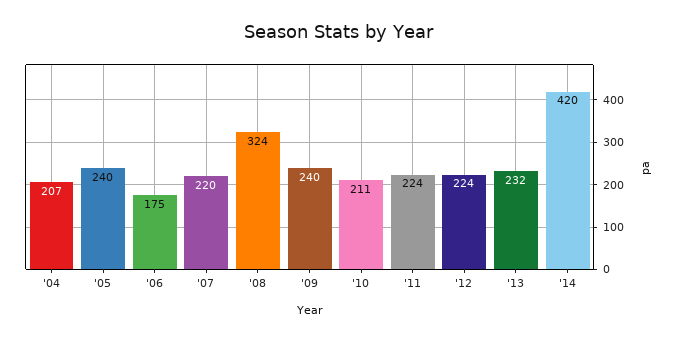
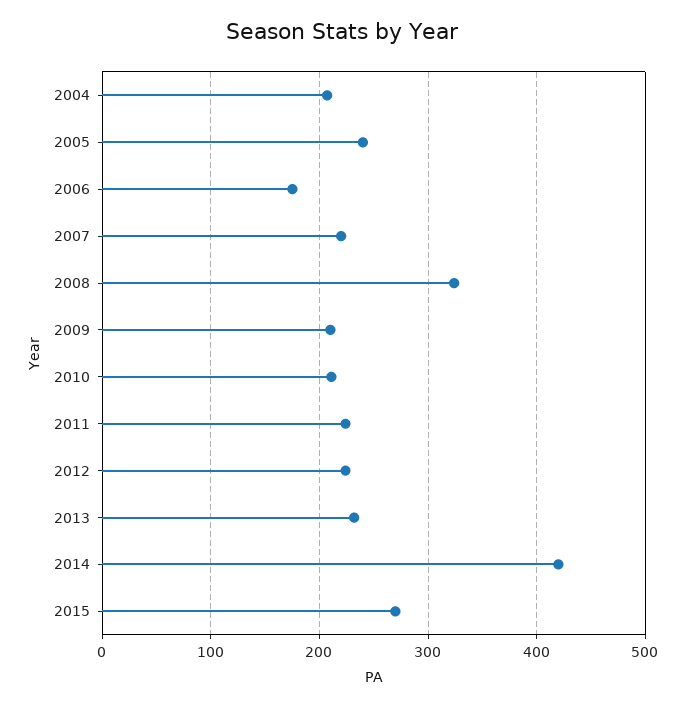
'09: 240 -> 210
2015: none -> 270

